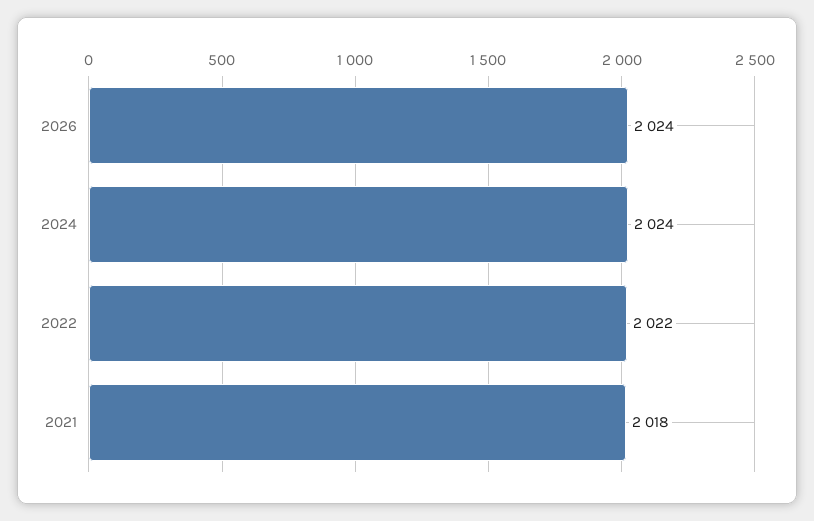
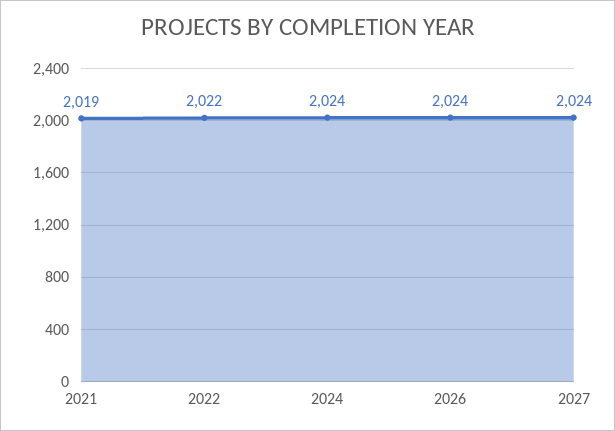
2021: 2018 -> 2019
2027: none -> 2024

